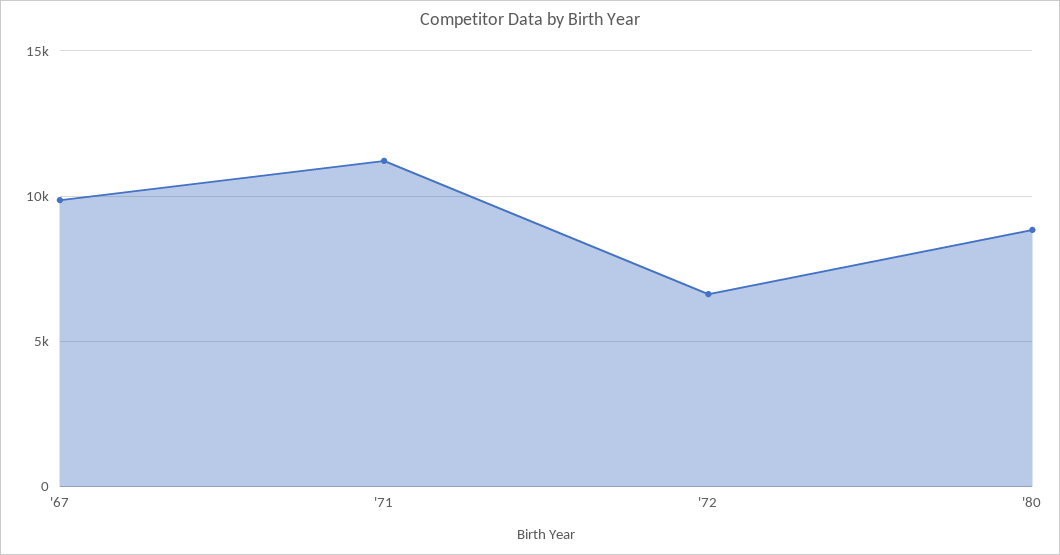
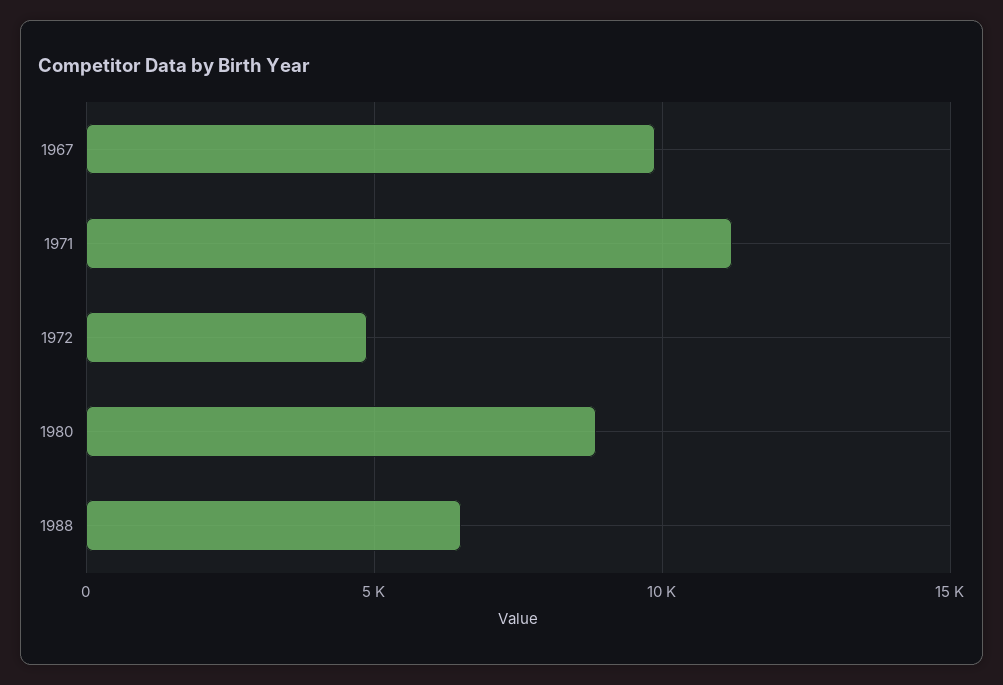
'72: 6500 -> 5000
1988: none -> 6500

